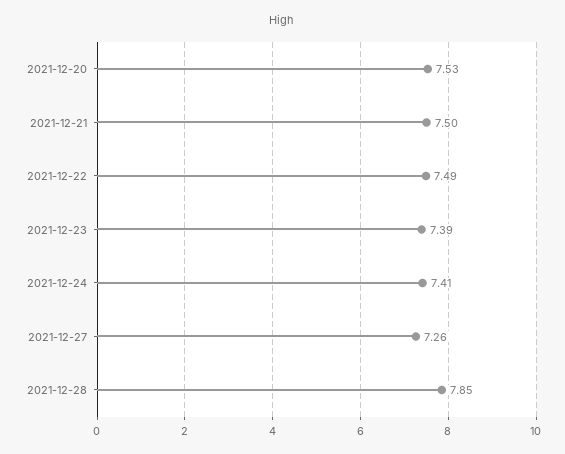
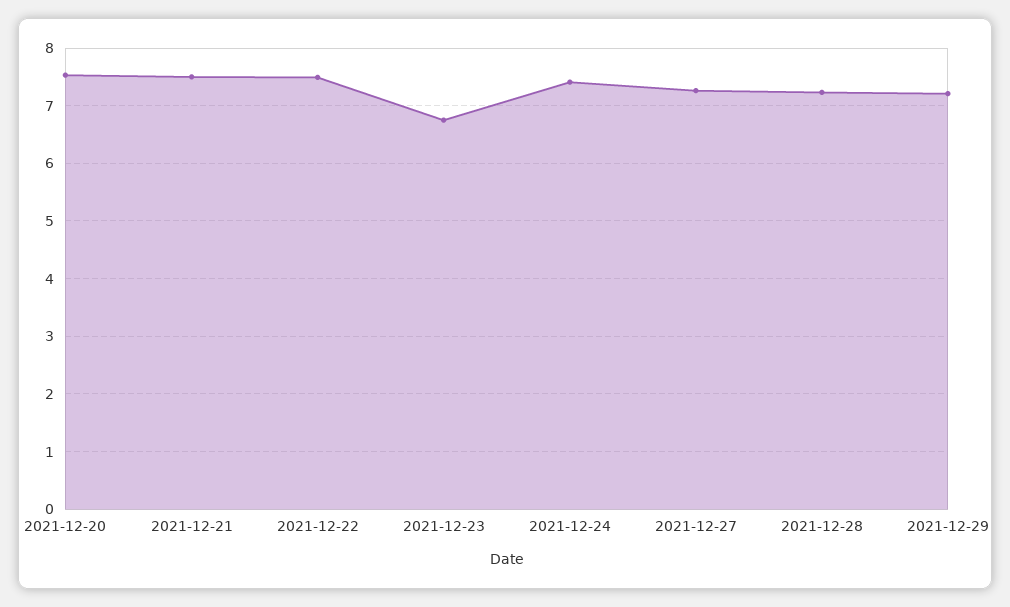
2021-12-23: 7.39 -> 6.8
2021-12-28: 7.85 -> 7.2
2021-12-29: none -> 7.2

